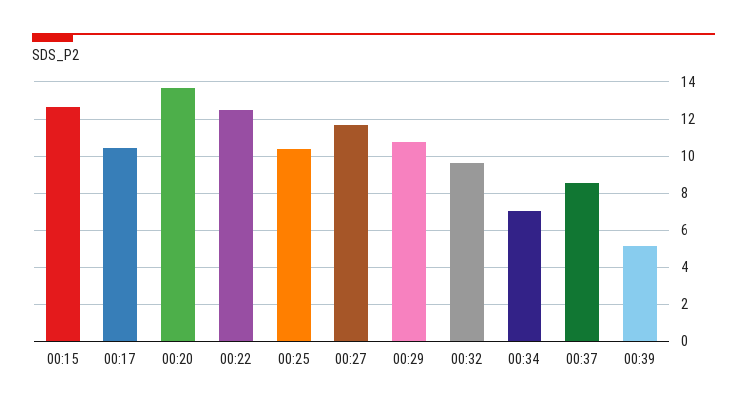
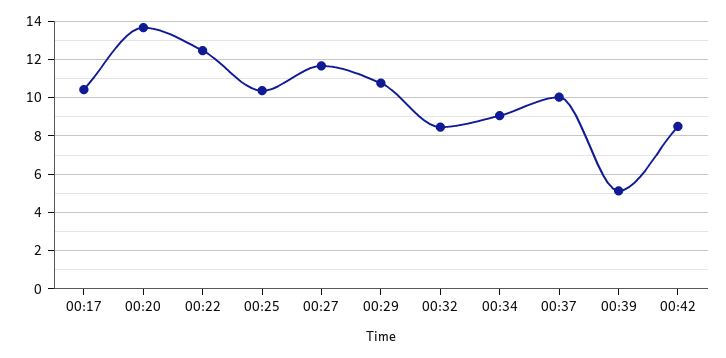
00:15: 12.5 -> none
00:32: 9.5 -> 8.5
00:34: 7 -> 9
00:37: 8.5 -> 10
00:42: none -> 8.5

